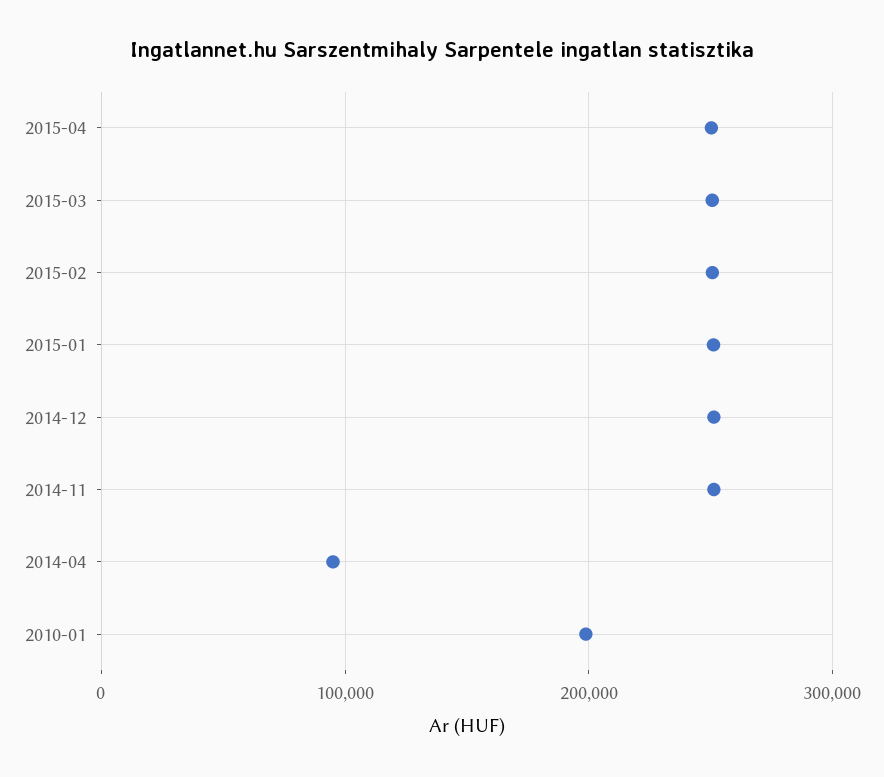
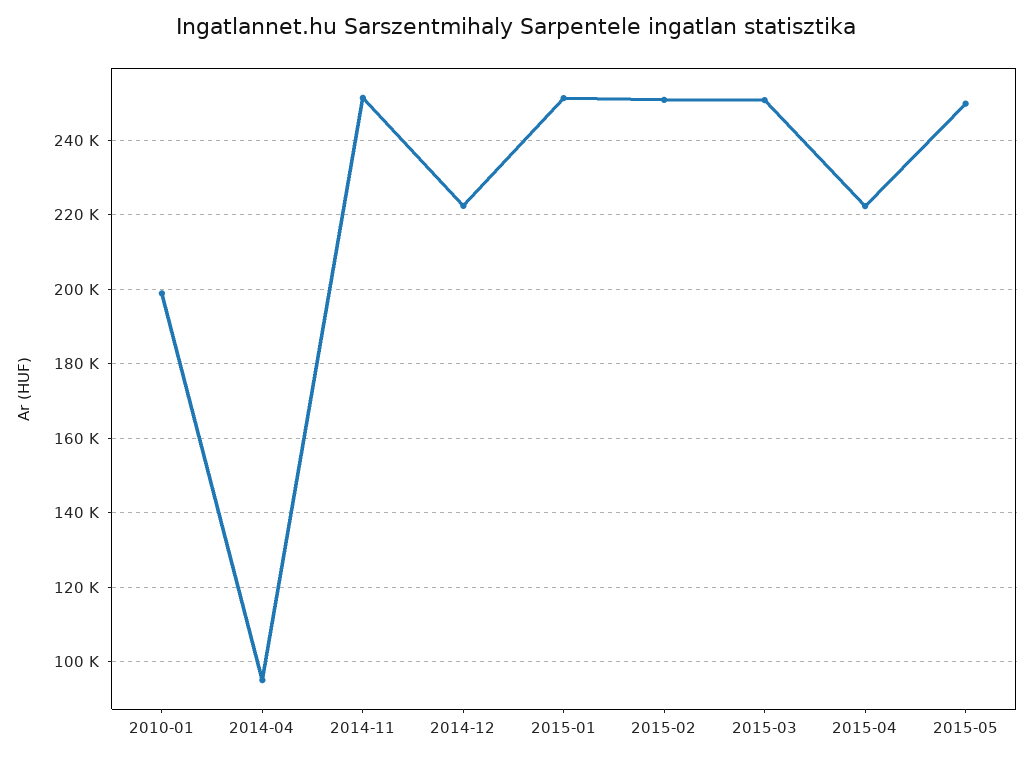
2015-04: 250000 -> 222000
2014-12: 250000 -> 222000
2015-05: none -> 250000

